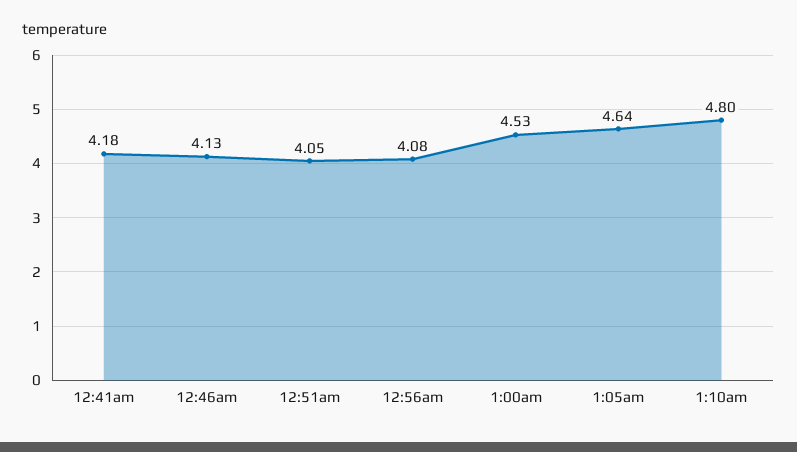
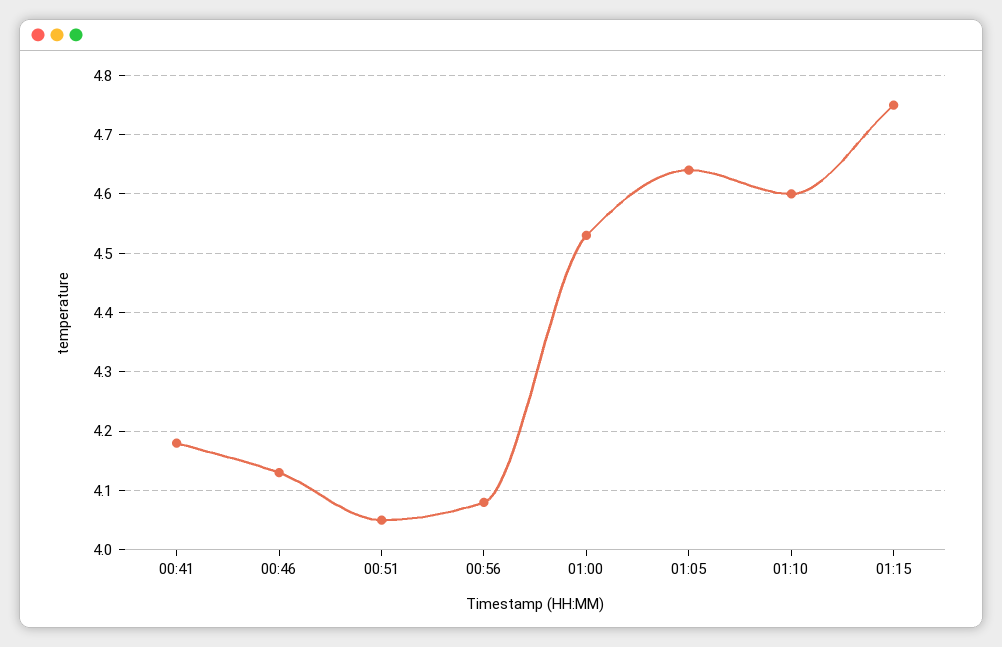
1:10am: 4.8 -> 4.6
01:15: none -> 4.75

